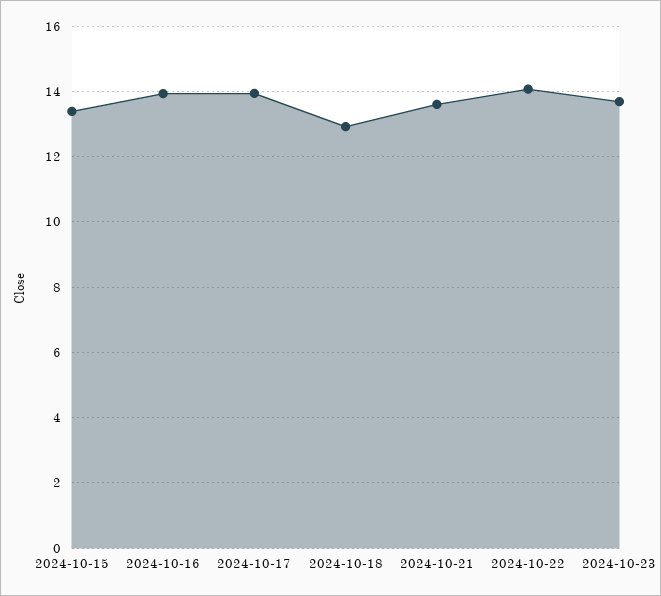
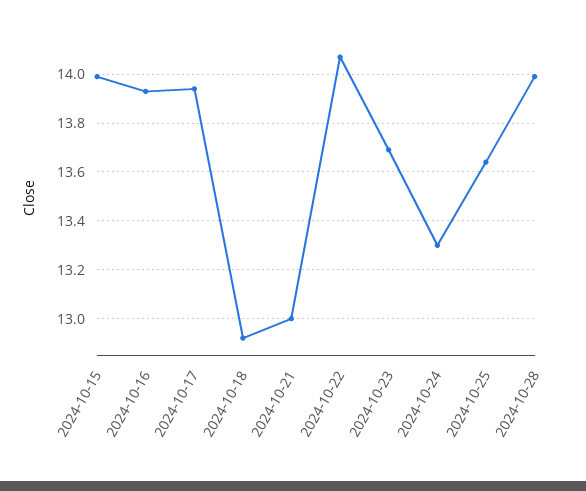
2024-10-15: 13.4 -> 14
2024-10-21: 13.6 -> 13
2024-10-24: none -> 13.3
2024-10-25: none -> 13.65
2024-10-28: none -> 14

